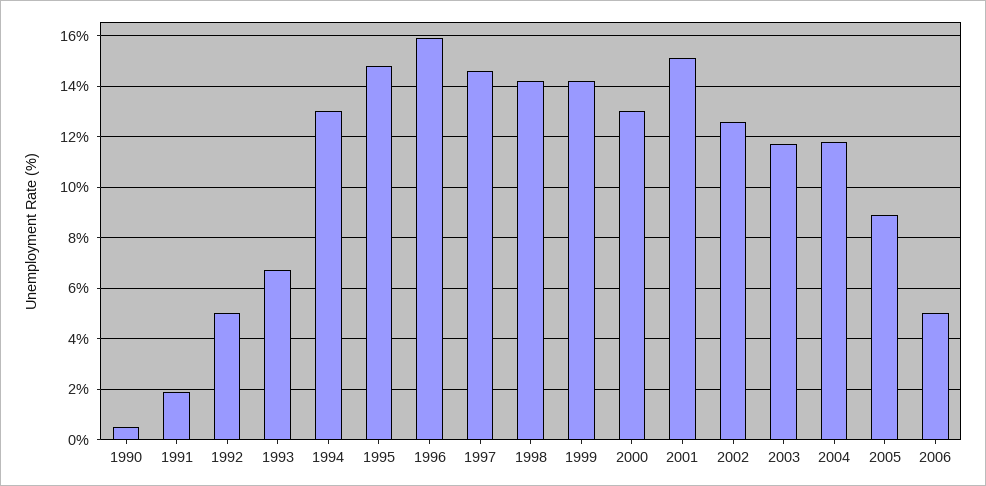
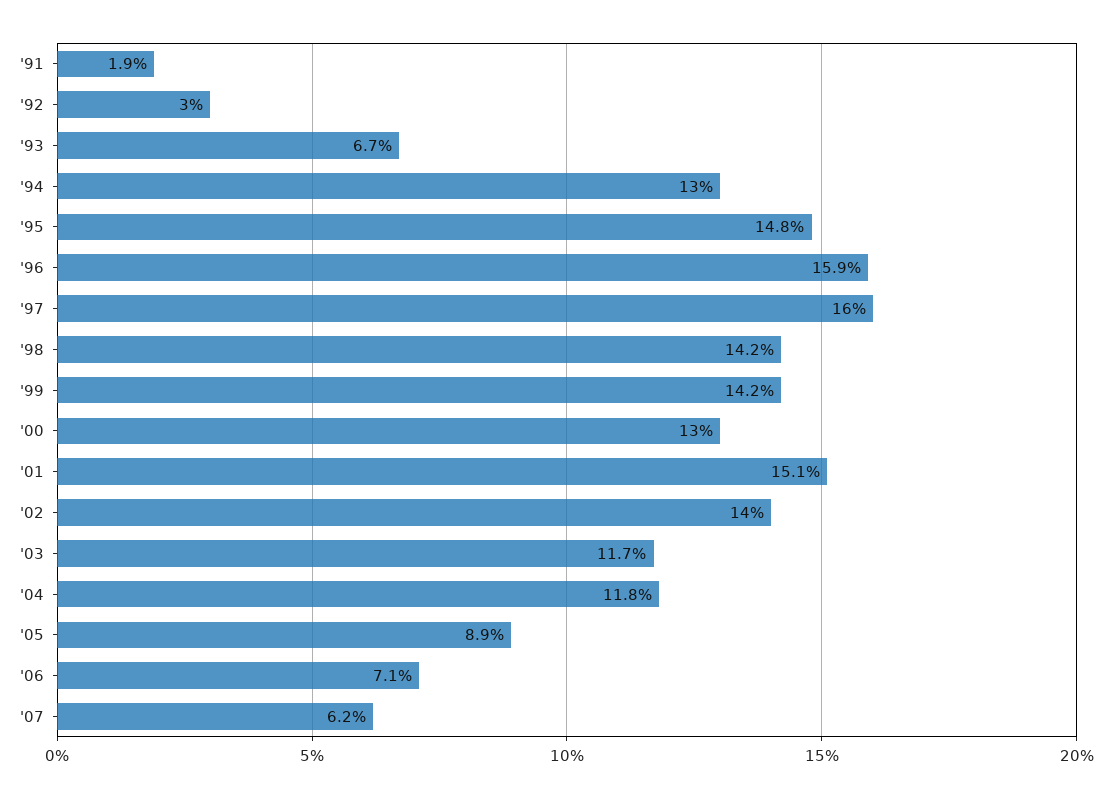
1990: 0.5 -> none
1992: 5 -> 3
1997: 14.5 -> 16
2002: 12.5 -> 14
2006: 5 -> 7.1
'07: none -> 6.2

